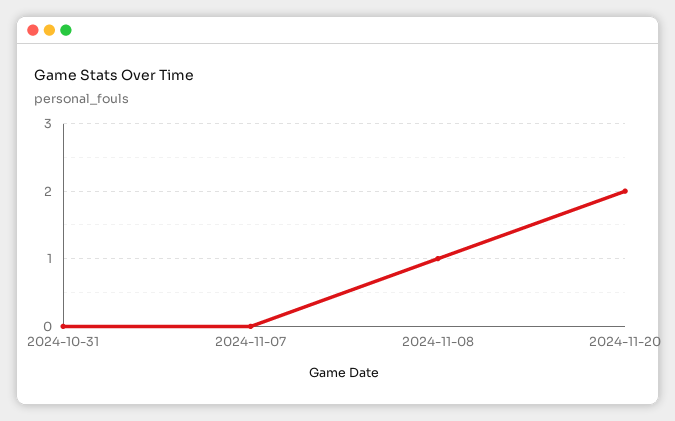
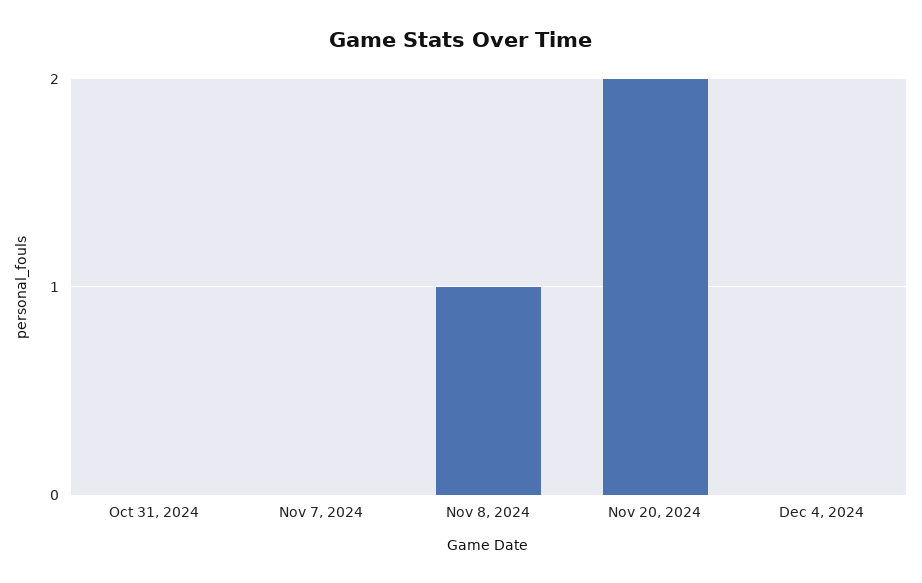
Dec 4, 2024: none -> 0

